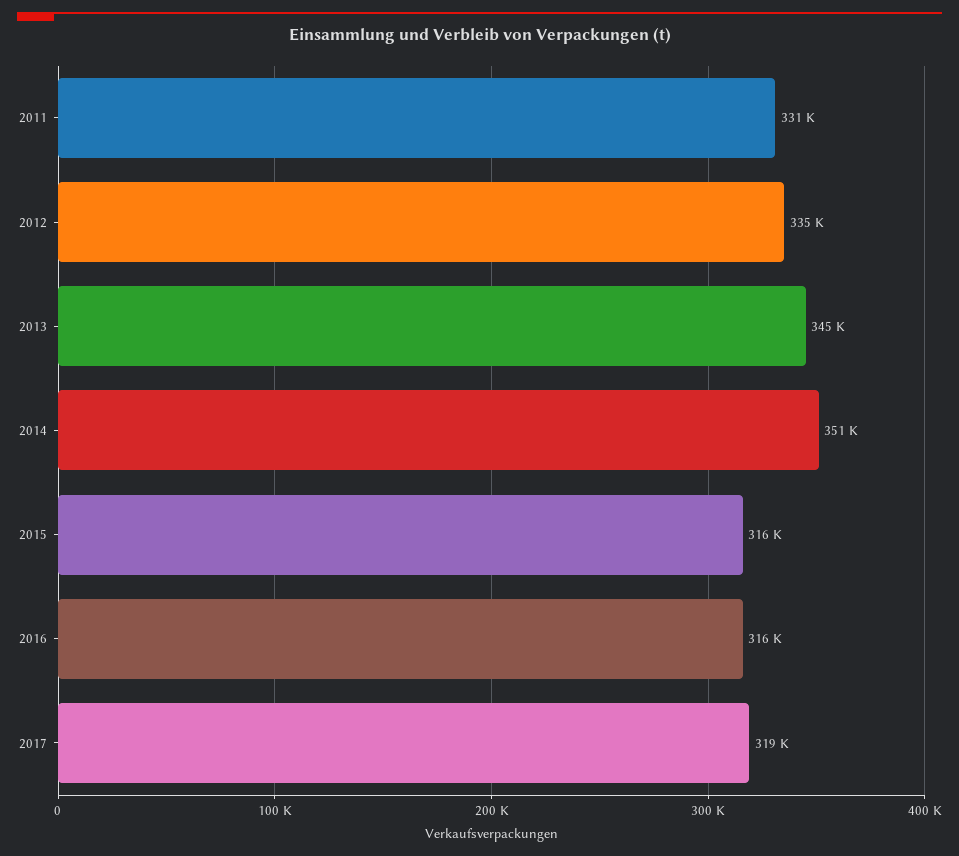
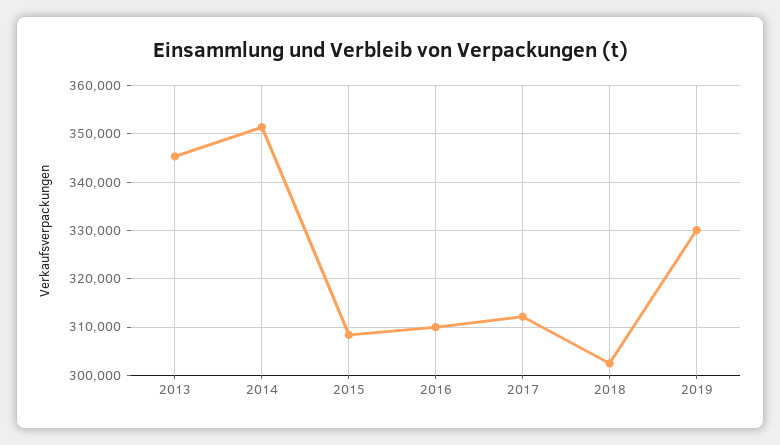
2011: 331000 -> none
2012: 335000 -> none
2015: 316000 -> 308000
2016: 316000 -> 310000
2017: 319000 -> 312000
2018: none -> 302000
2019: none -> 330000

